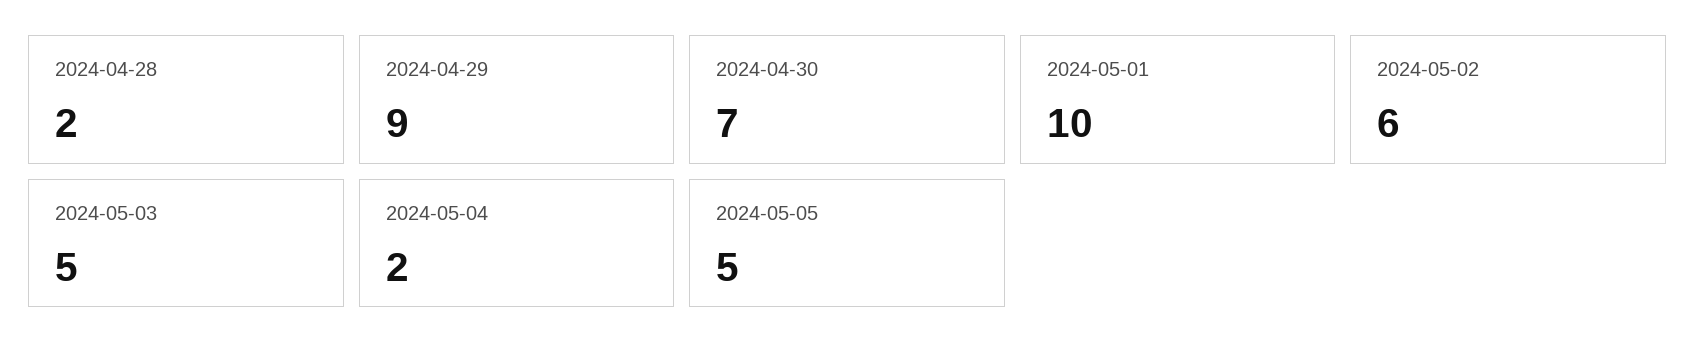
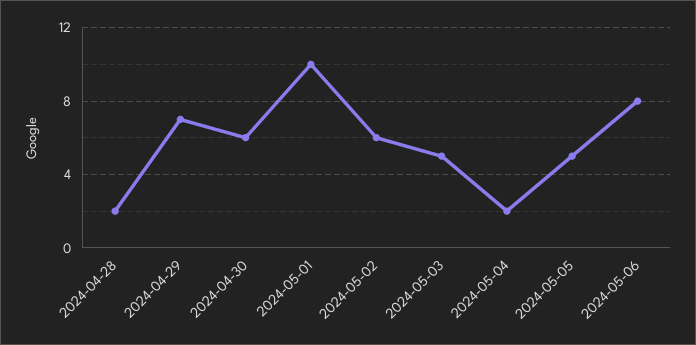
2024-04-29: 9 -> 7
2024-04-30: 7 -> 6
2024-05-06: none -> 8

